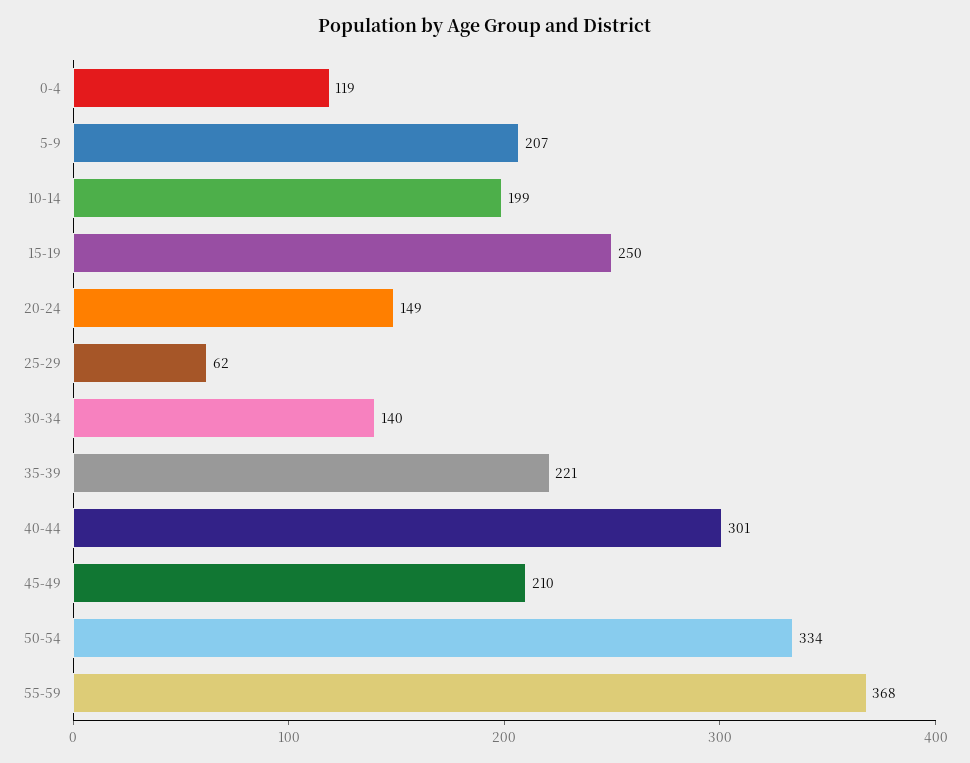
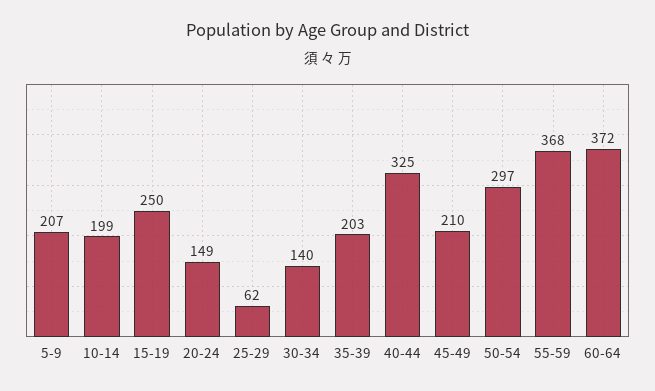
0-4: 119 -> none
35-39: 221 -> 203
40-44: 301 -> 325
50-54: 334 -> 297
60-64: none -> 372

